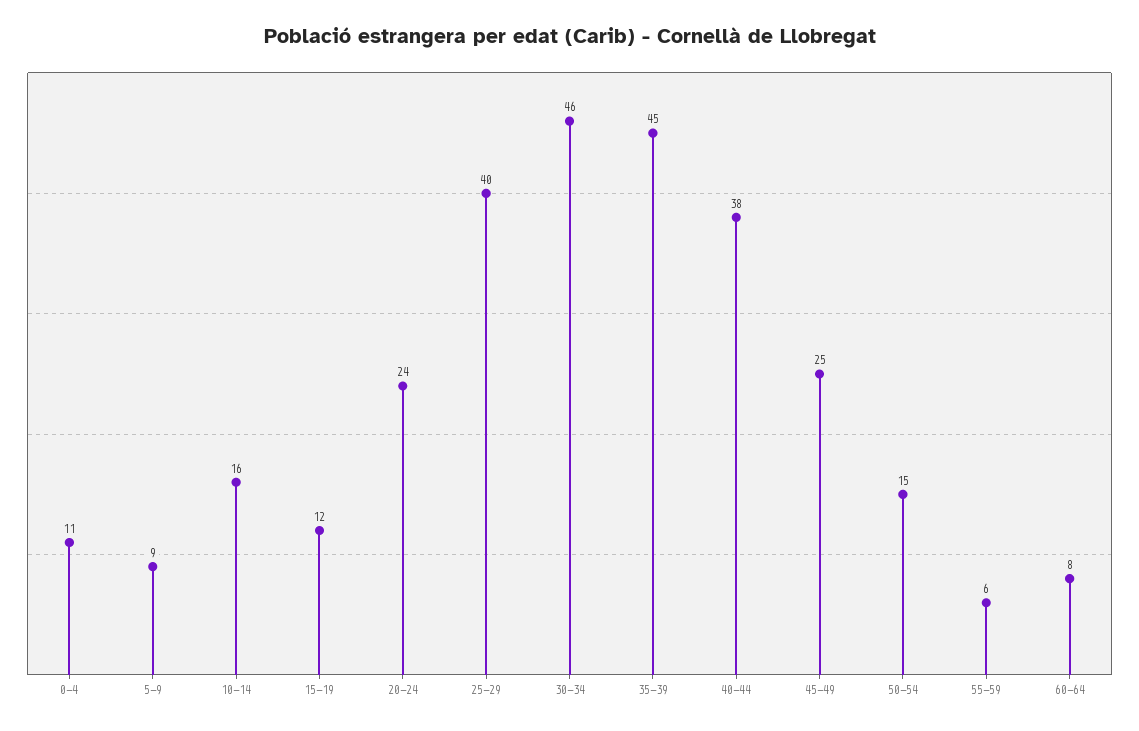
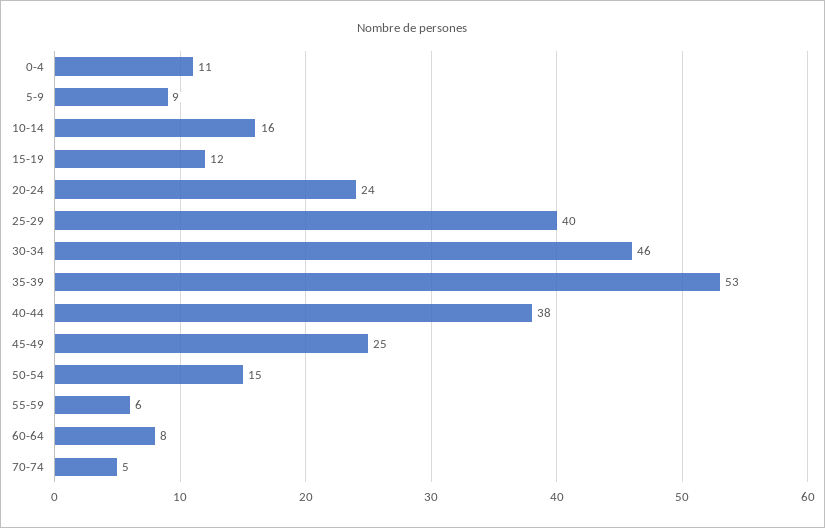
35-39: 45 -> 53
70-74: none -> 5

